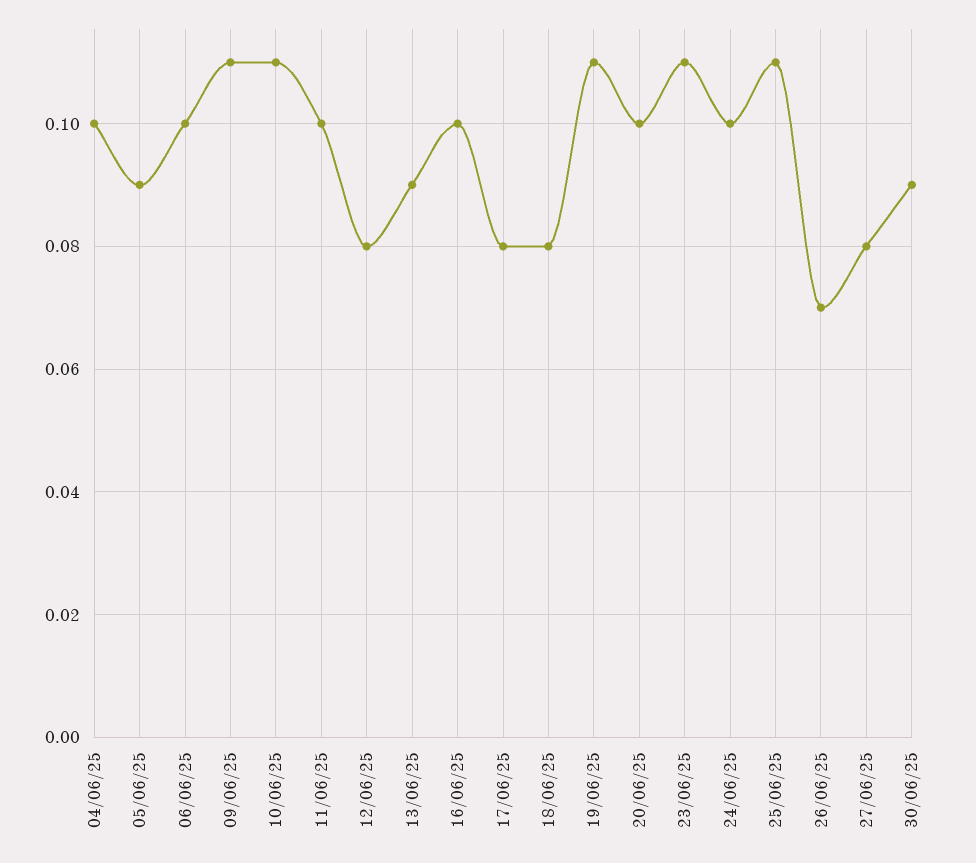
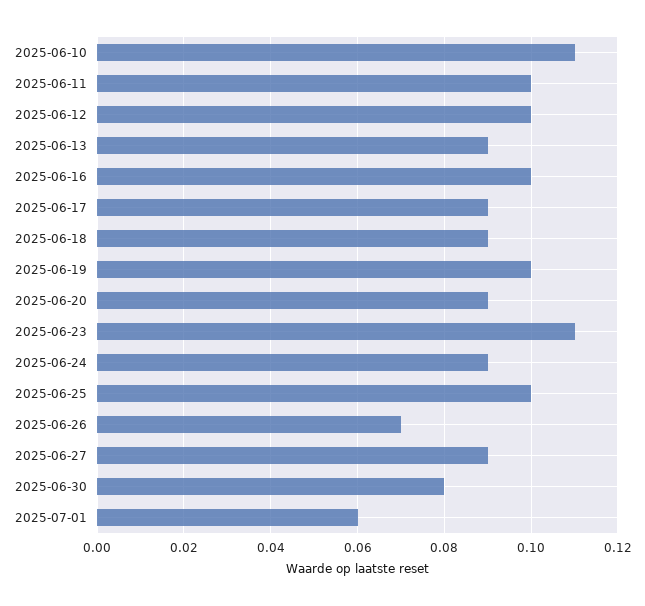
04/06/25: 0.1 -> none
05/06/25: 0.09 -> none
06/06/25: 0.1 -> none
09/06/25: 0.11 -> none
12/06/25: 0.08 -> 0.1
17/06/25: 0.08 -> 0.09
18/06/25: 0.08 -> 0.09
19/06/25: 0.11 -> 0.1
20/06/25: 0.1 -> 0.09
24/06/25: 0.1 -> 0.09
25/06/25: 0.11 -> 0.1
27/06/25: 0.08 -> 0.09
30/06/25: 0.09 -> 0.08
2025-07-01: none -> 0.06

